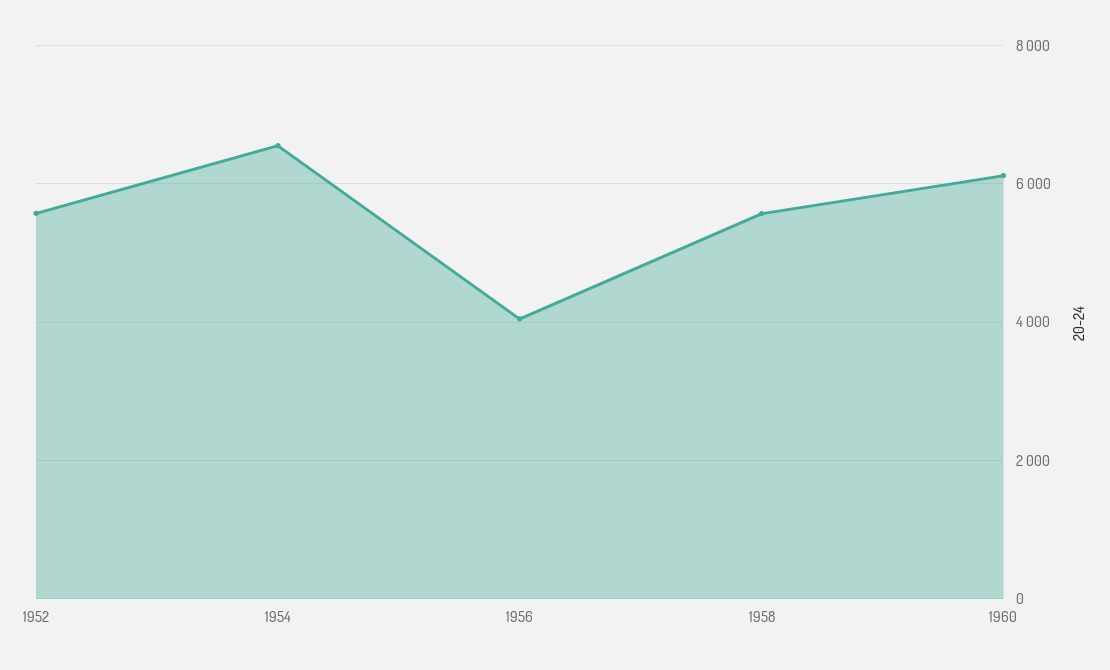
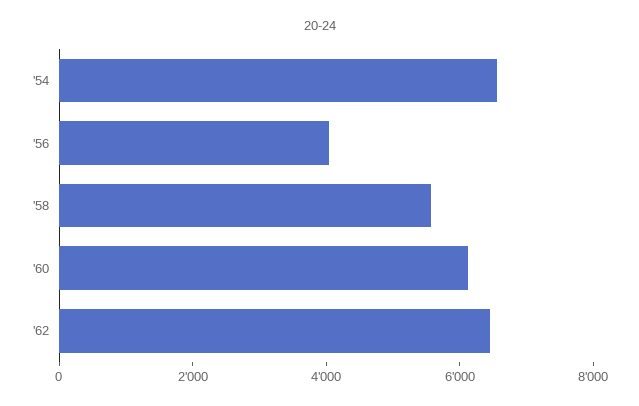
1952: 5600 -> none
'62: none -> 6500

